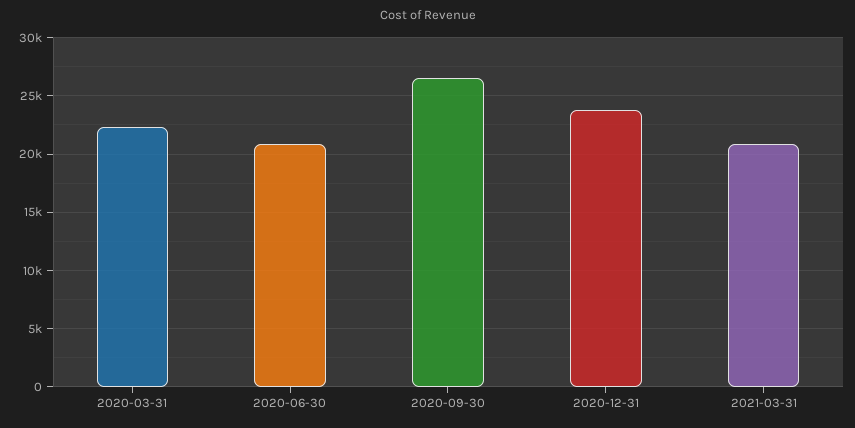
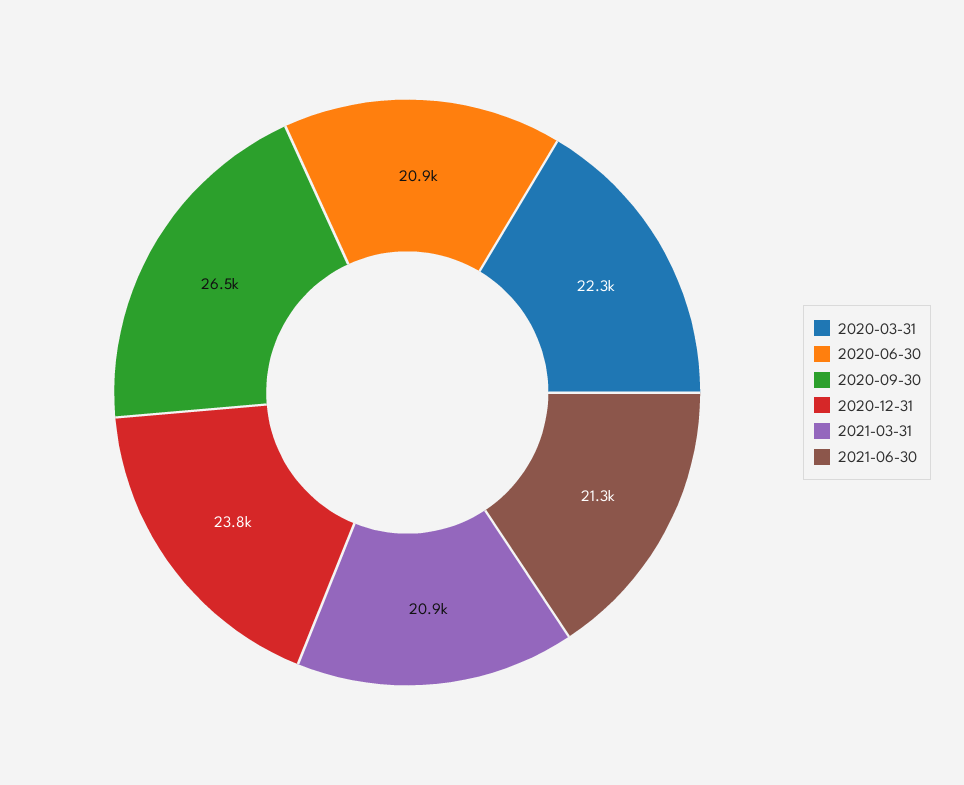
2021-06-30: none -> 21300

